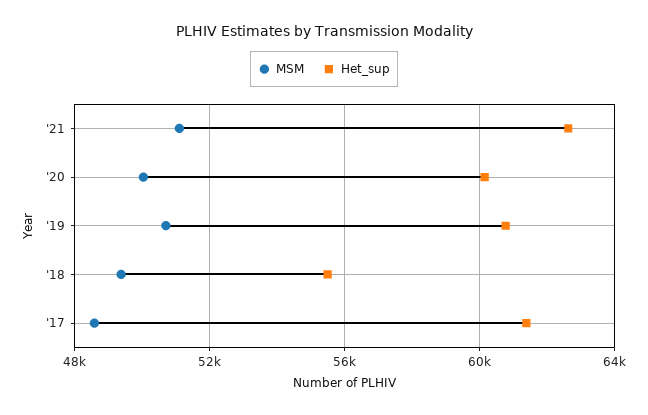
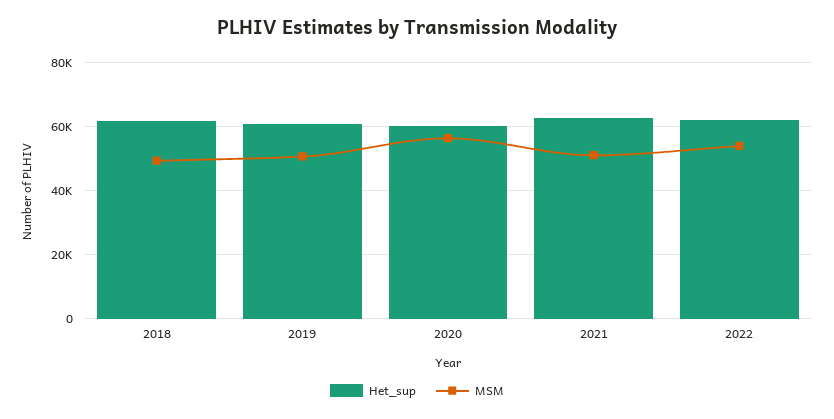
MSM, '20: 50000 -> 56000
Het_sup, '18: 55500 -> 62000
MSM, '17: 48500 -> none
Het_sup, '17: 61500 -> none
Het_sup, 2022: none -> 62000
MSM, 2022: none -> 54000

